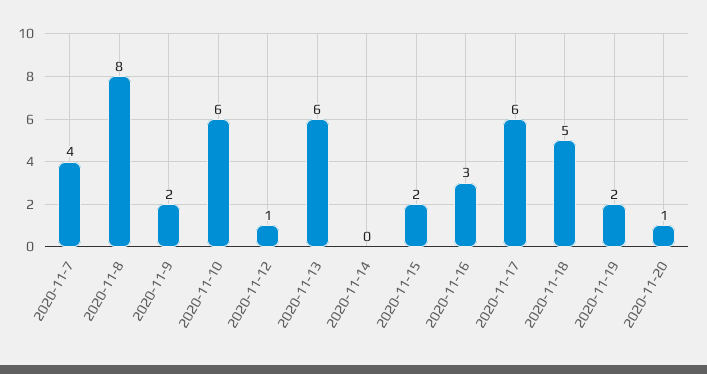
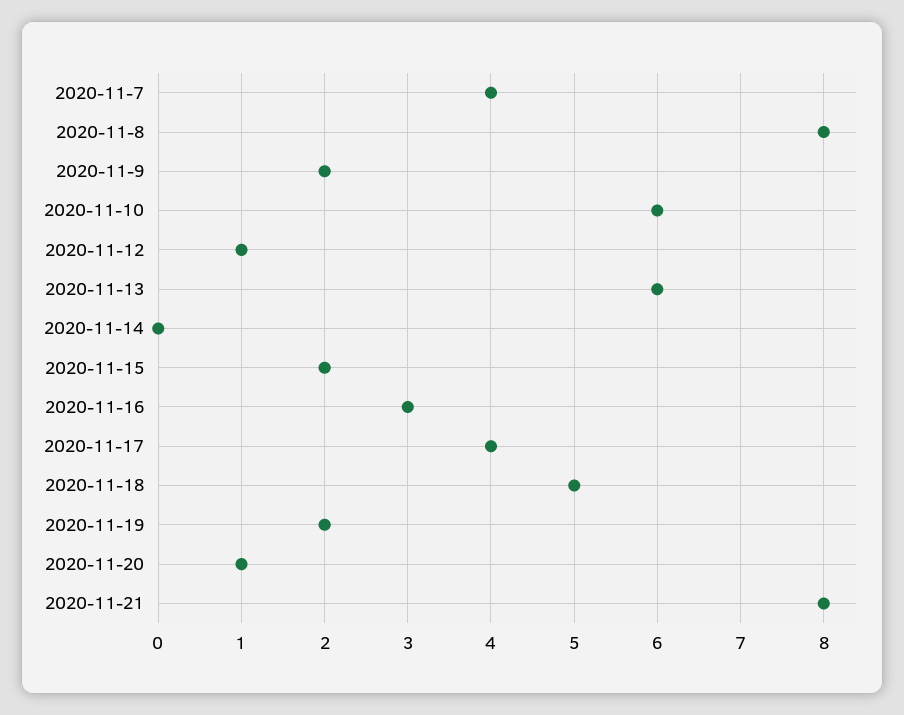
2020-11-17: 6 -> 4
2020-11-21: none -> 8

